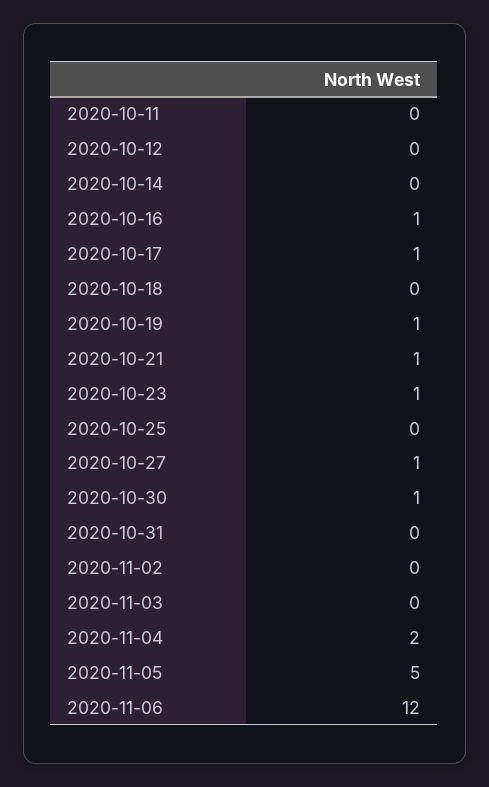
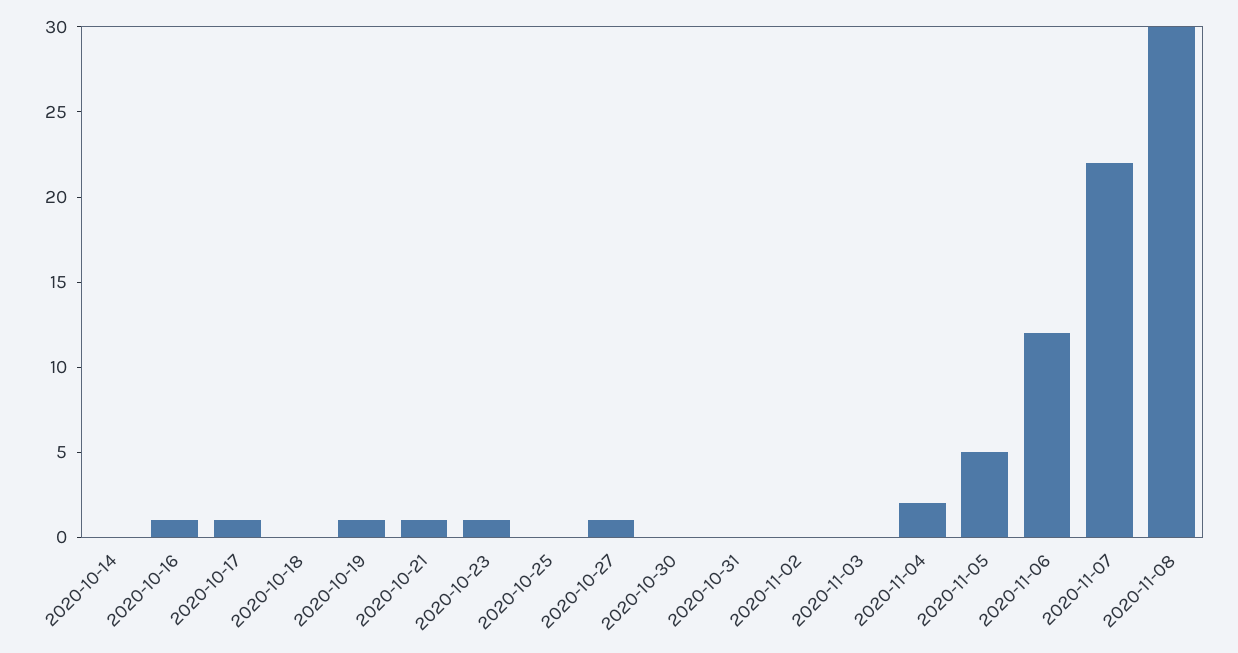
2020-10-11: 0 -> none
2020-10-12: 0 -> none
2020-10-30: 1 -> 0
2020-11-07: none -> 22
2020-11-08: none -> 30

